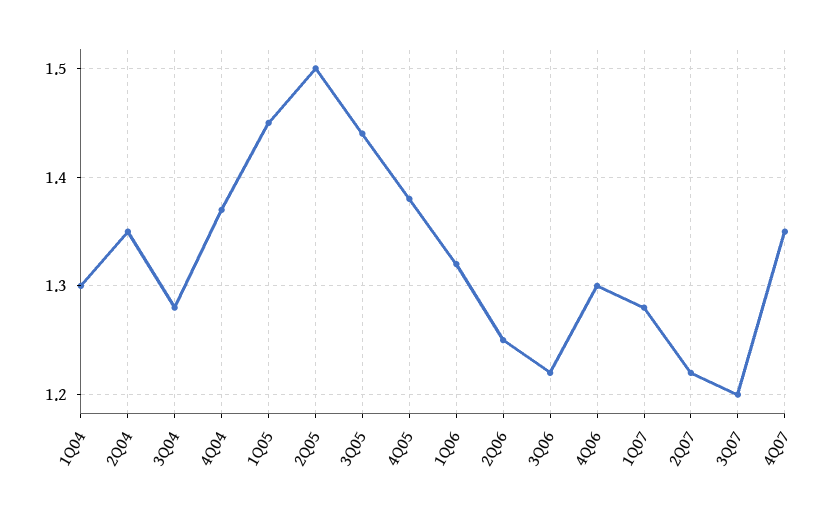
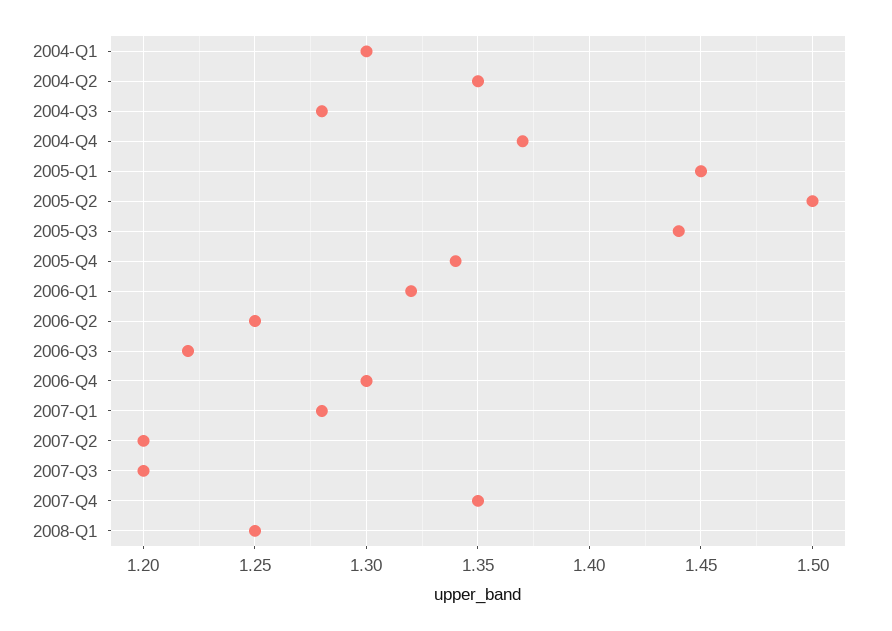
4Q05: 1.38 -> 1.34
2Q07: 1.22 -> 1.2
2008-Q1: none -> 1.25

